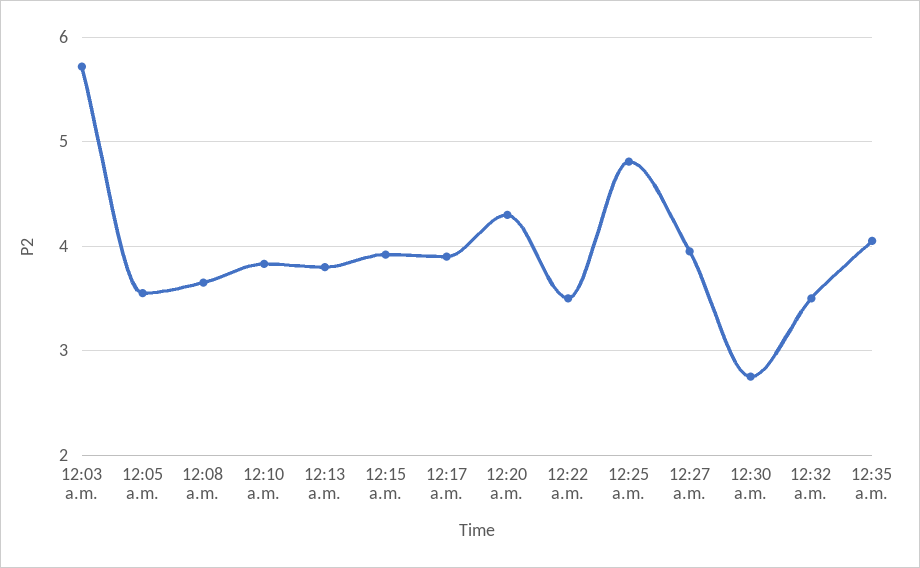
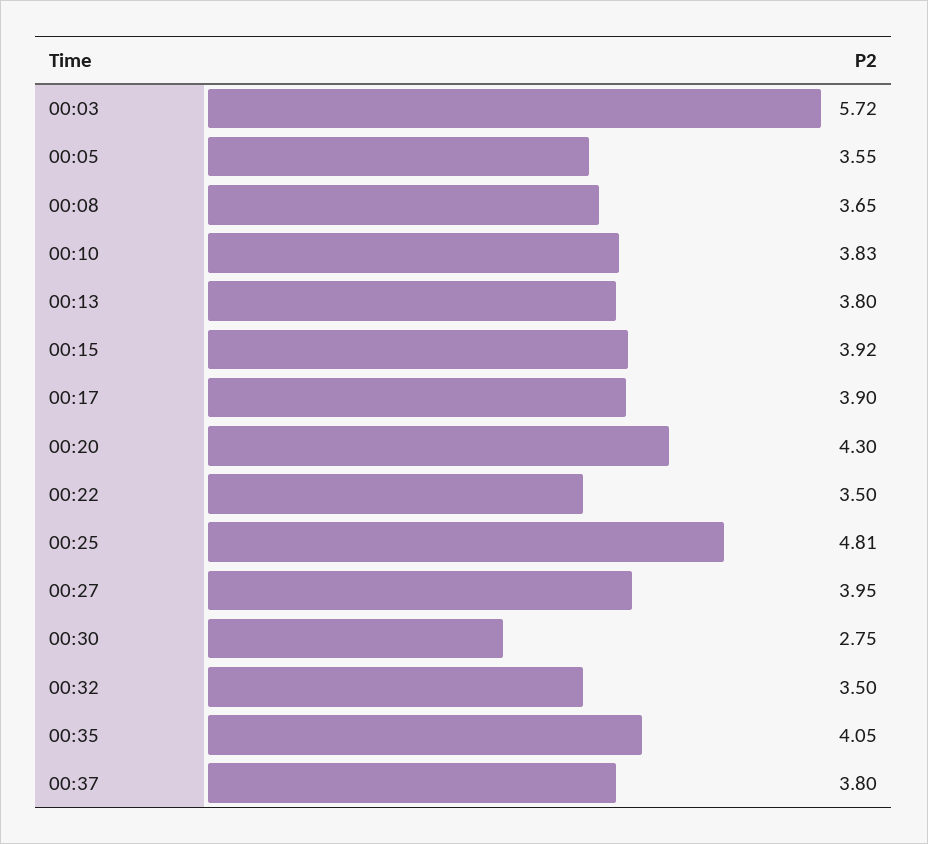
00:37: none -> 3.8

